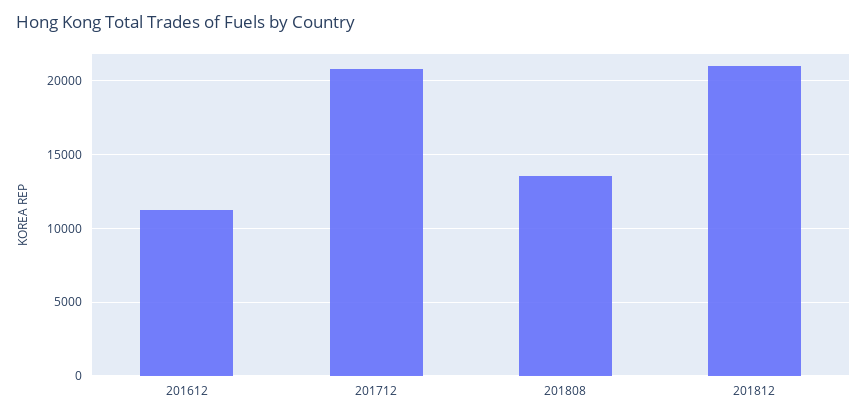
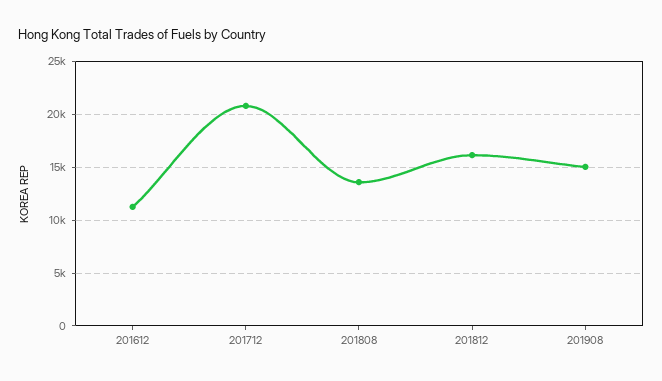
201812: 21000 -> 16000
201908: none -> 15000

